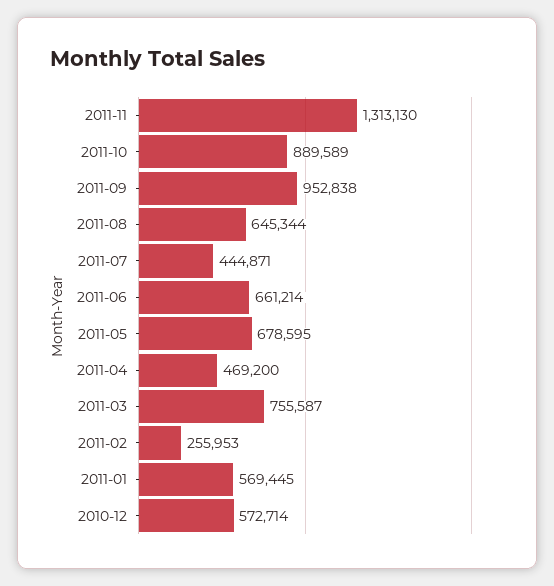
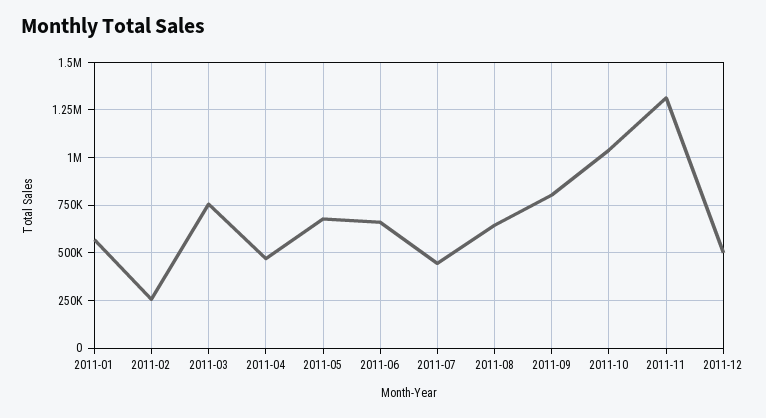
2011-10: 889589 -> 1050000
2011-09: 952838 -> 800000
2010-12: 572714 -> none
2011-12: none -> 500000

